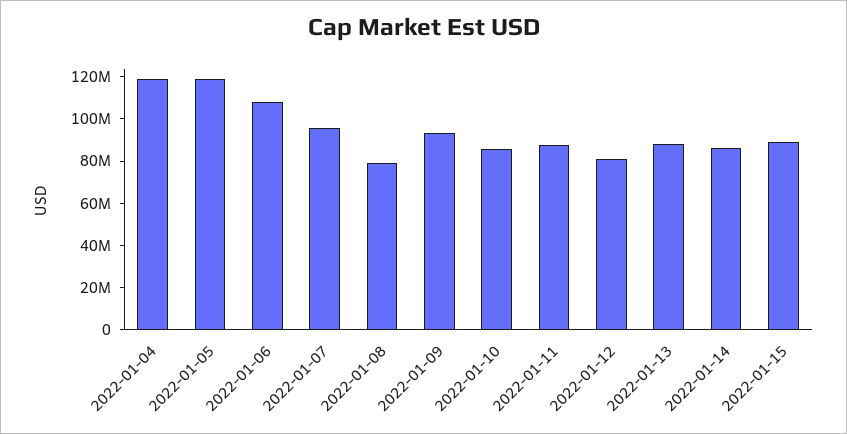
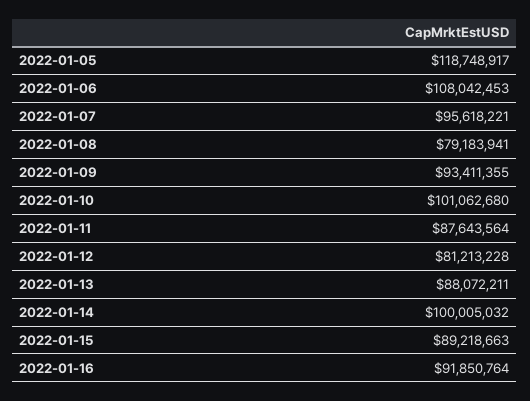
2022-01-04: 120000000 -> none
2022-01-10: 85000000 -> 101062680
2022-01-14: 85000000 -> 100005032
2022-01-16: none -> 91850764

